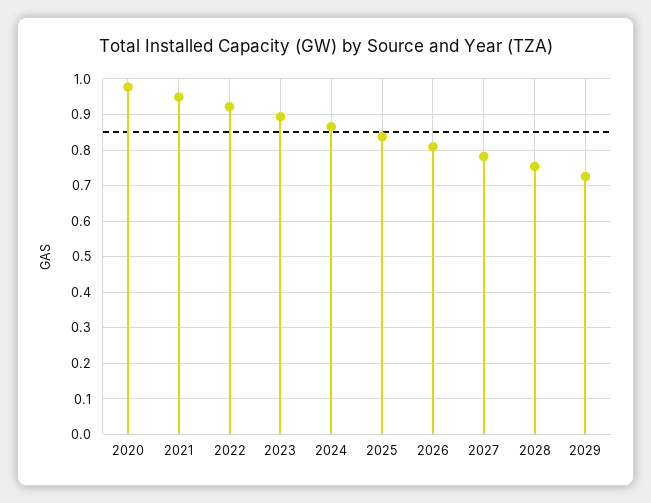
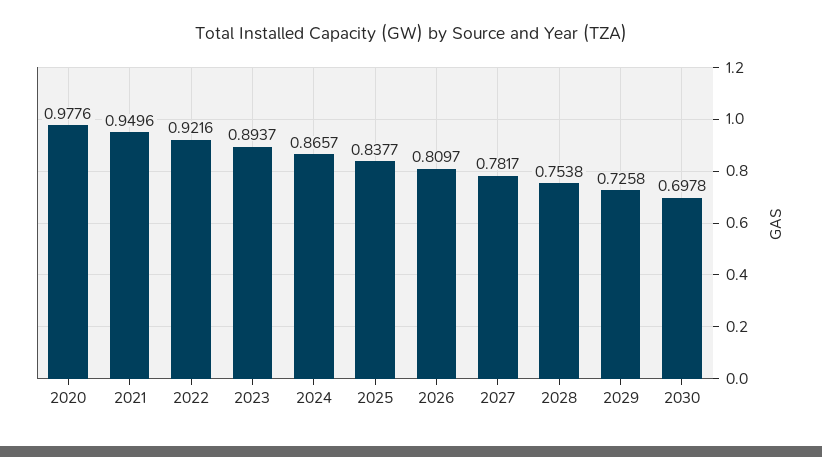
2030: none -> 0.6978

